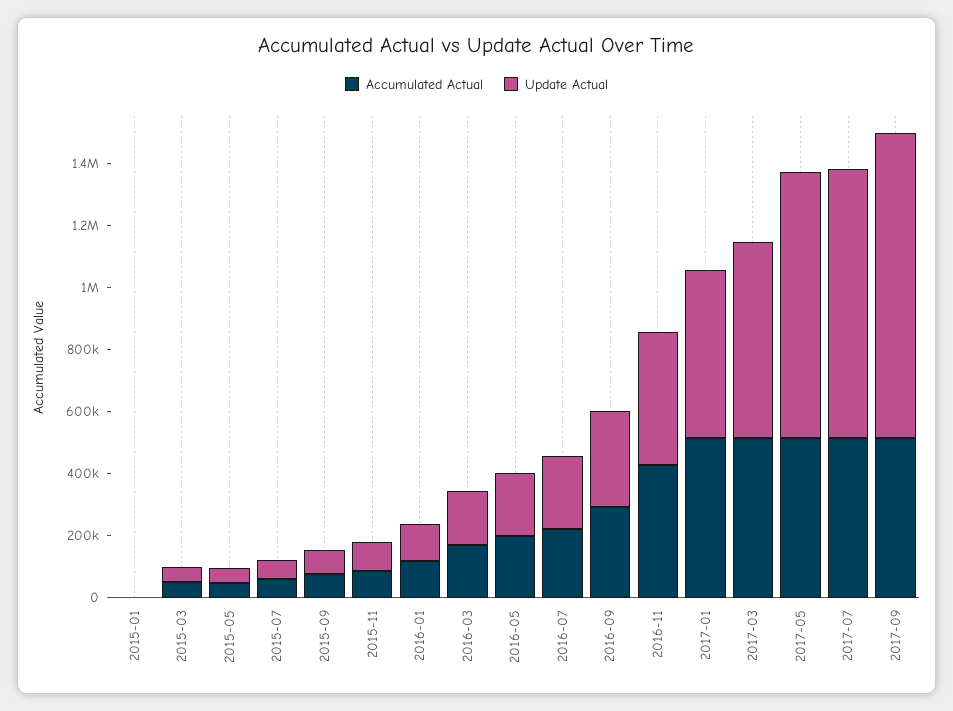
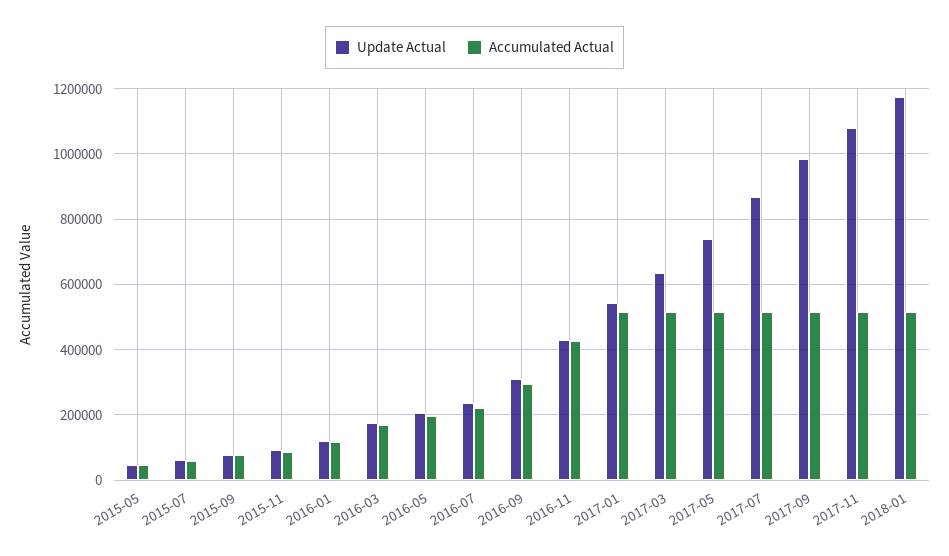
Accumulated Actual, 2015-01: 0 -> none
Update Actual, 2015-01: 0 -> none
Accumulated Actual, 2015-03: 50000 -> none
Update Actual, 2015-03: 50000 -> none
Update Actual, 2017-05: 850000 -> 740000
Update Actual, 2017-11: none -> 1080000
Accumulated Actual, 2017-11: none -> 520000
Update Actual, 2018-01: none -> 1180000
Accumulated Actual, 2018-01: none -> 520000

